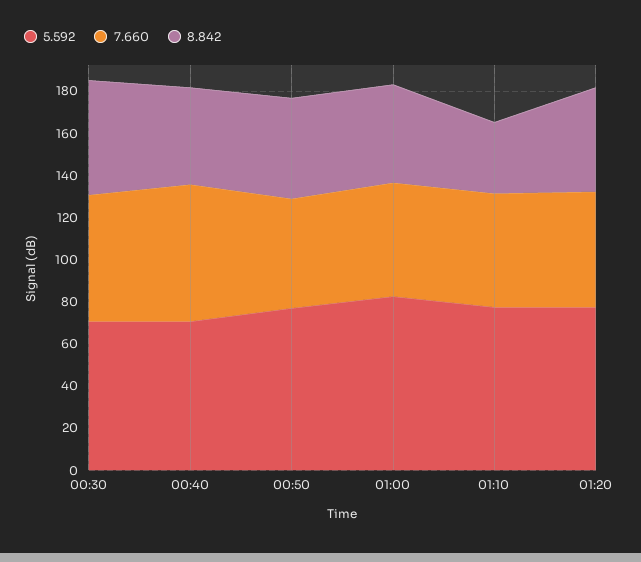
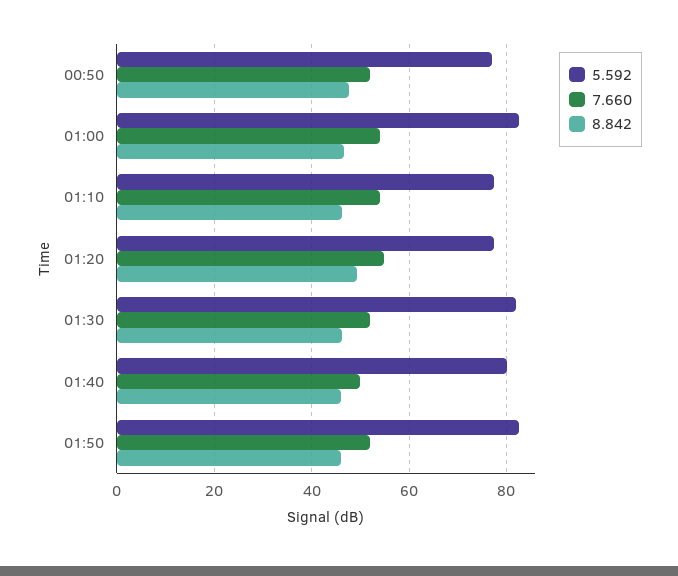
5.592, 00:30: 70 -> none
7.660, 00:30: 60 -> none
8.842, 00:30: 55 -> none
5.592, 00:40: 70 -> none
7.660, 00:40: 65 -> none
8.842, 00:40: 45 -> none
8.842, 01:10: 35 -> 46
5.592, 01:30: none -> 82
7.660, 01:30: none -> 52
8.842, 01:30: none -> 46
5.592, 01:40: none -> 80
7.660, 01:40: none -> 50
8.842, 01:40: none -> 46
5.592, 01:50: none -> 82
7.660, 01:50: none -> 52
8.842, 01:50: none -> 46

